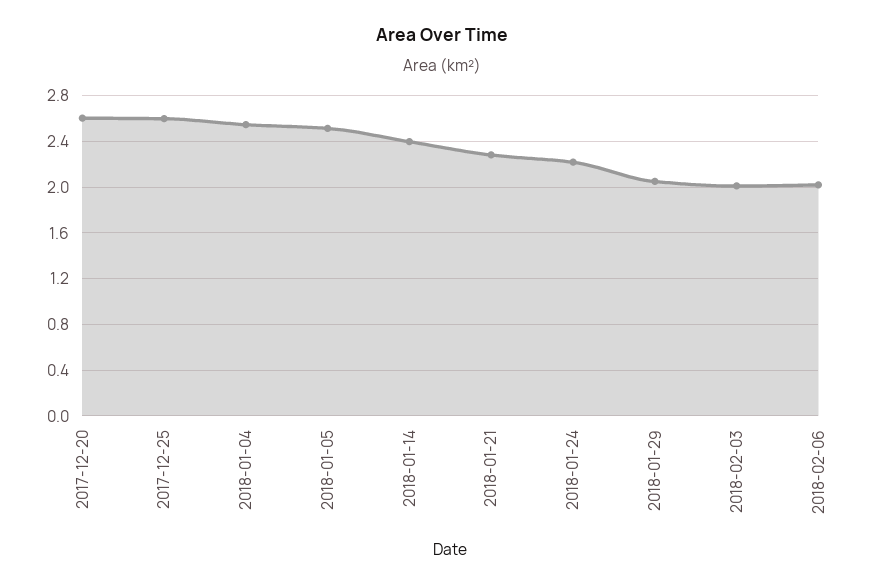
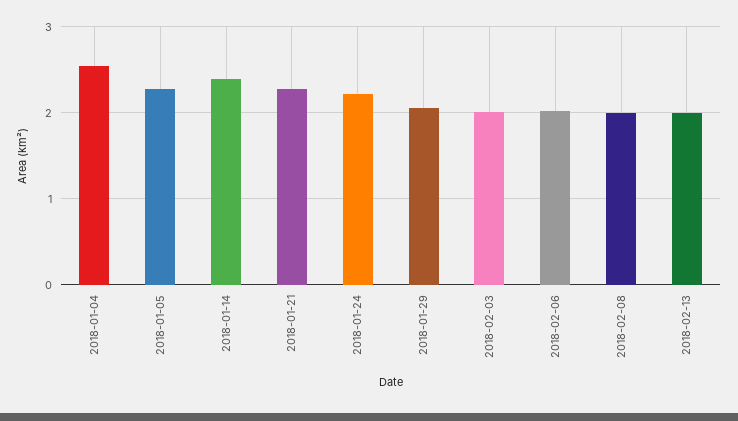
2017-12-20: 2.6 -> none
2017-12-25: 2.6 -> none
2018-01-05: 2.5 -> 2.3
2018-02-08: none -> 2
2018-02-13: none -> 2

